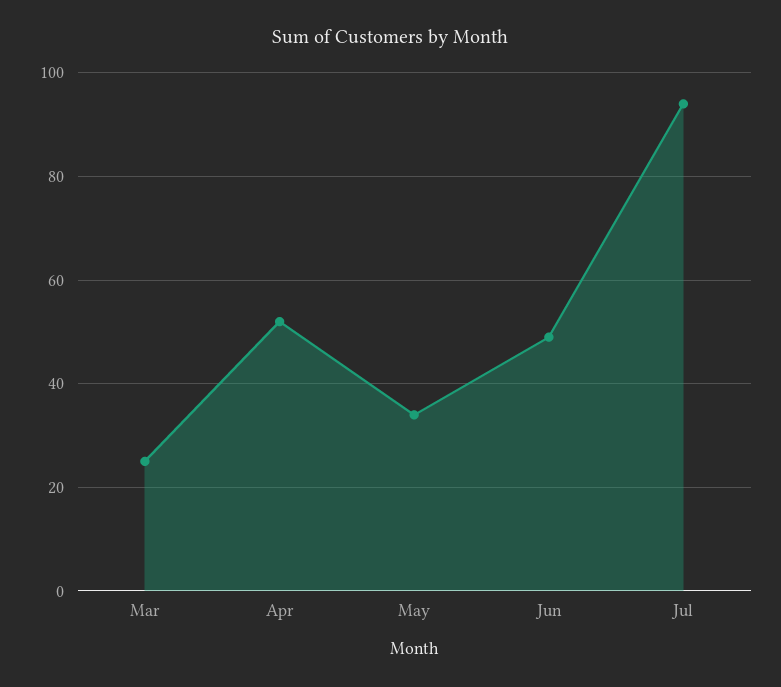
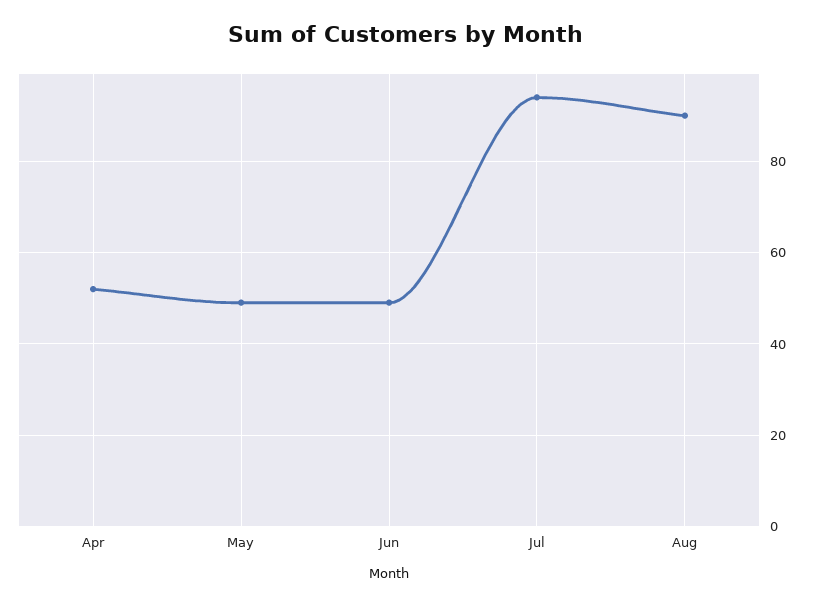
Mar: 25 -> none
May: 35 -> 50
Aug: none -> 90

